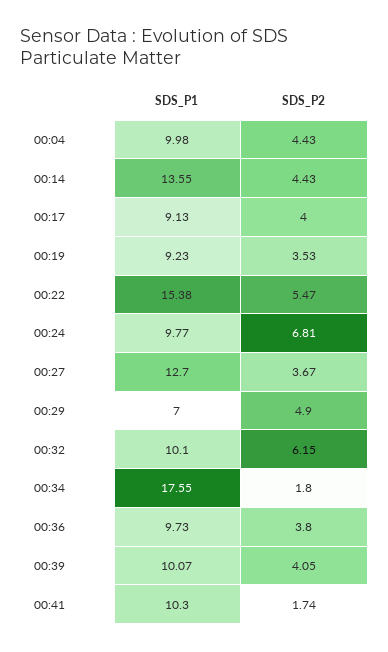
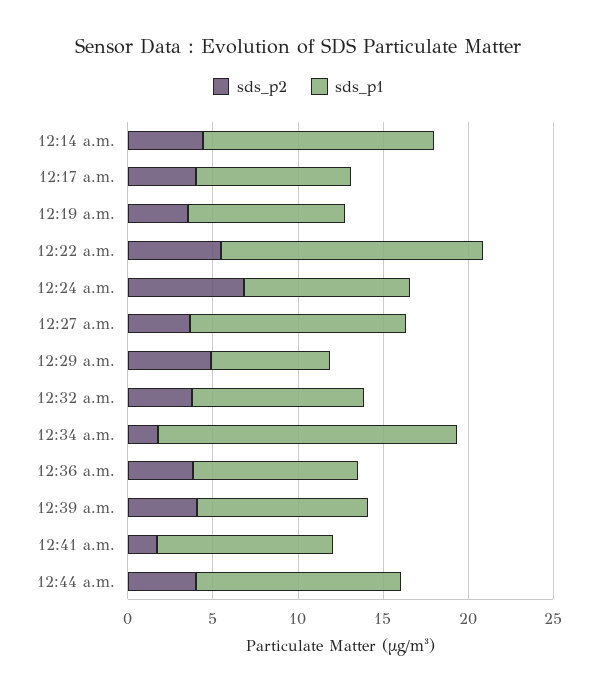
SDS_P1, 00:04: 9.98 -> none
SDS_P2, 00:04: 4.43 -> none
SDS_P2, 00:32: 6.15 -> 4
SDS_P2, 12:44 a.m.: none -> 4
SDS_P1, 12:44 a.m.: none -> 12

